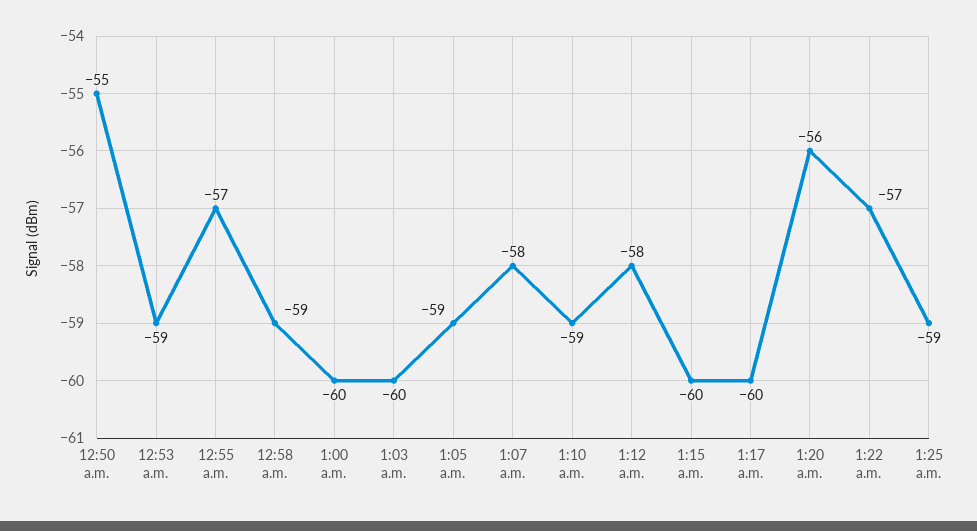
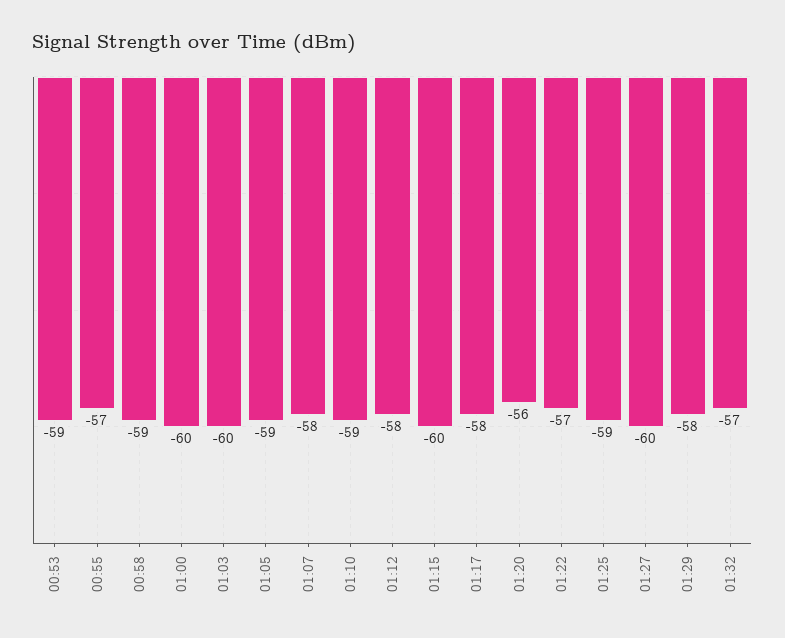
12:50 a.m.: -55 -> none
1:17 a.m.: -60 -> -58
01:27: none -> -60
01:29: none -> -58
01:32: none -> -57

